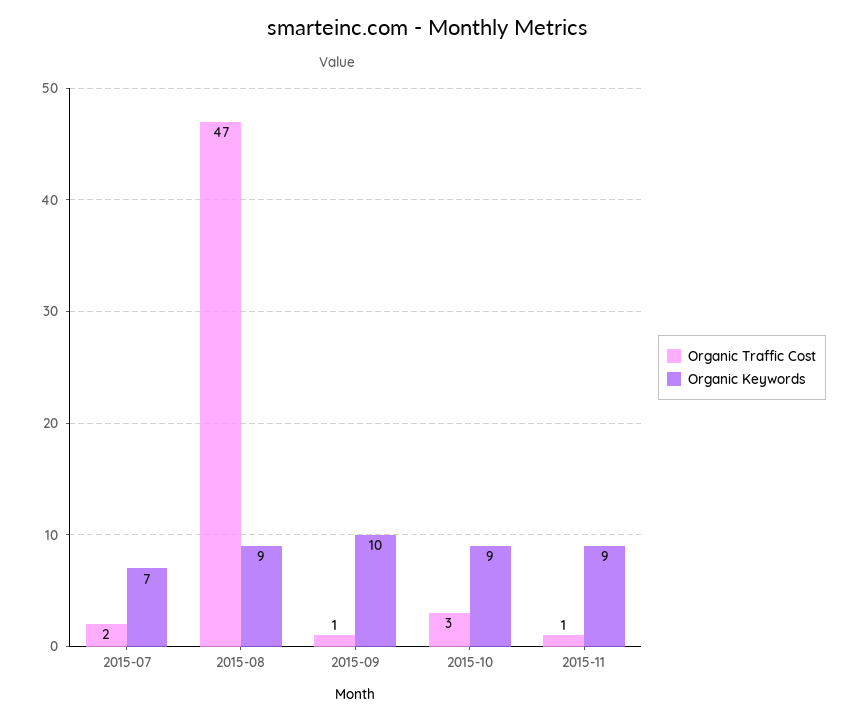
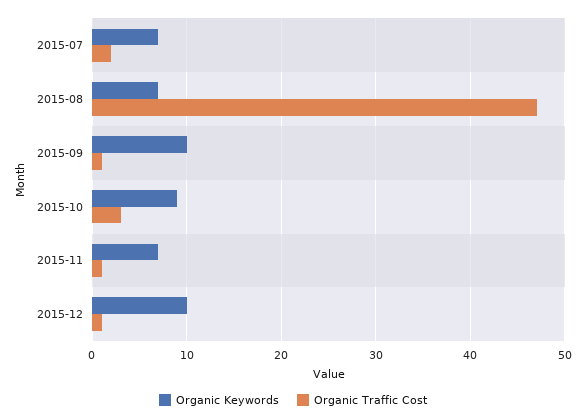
Organic Keywords, 2015-08: 9 -> 7
Organic Keywords, 2015-11: 9 -> 7
Organic Keywords, 2015-12: none -> 10
Organic Traffic Cost, 2015-12: none -> 1

